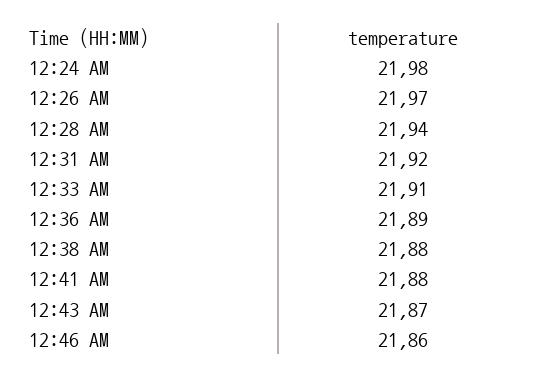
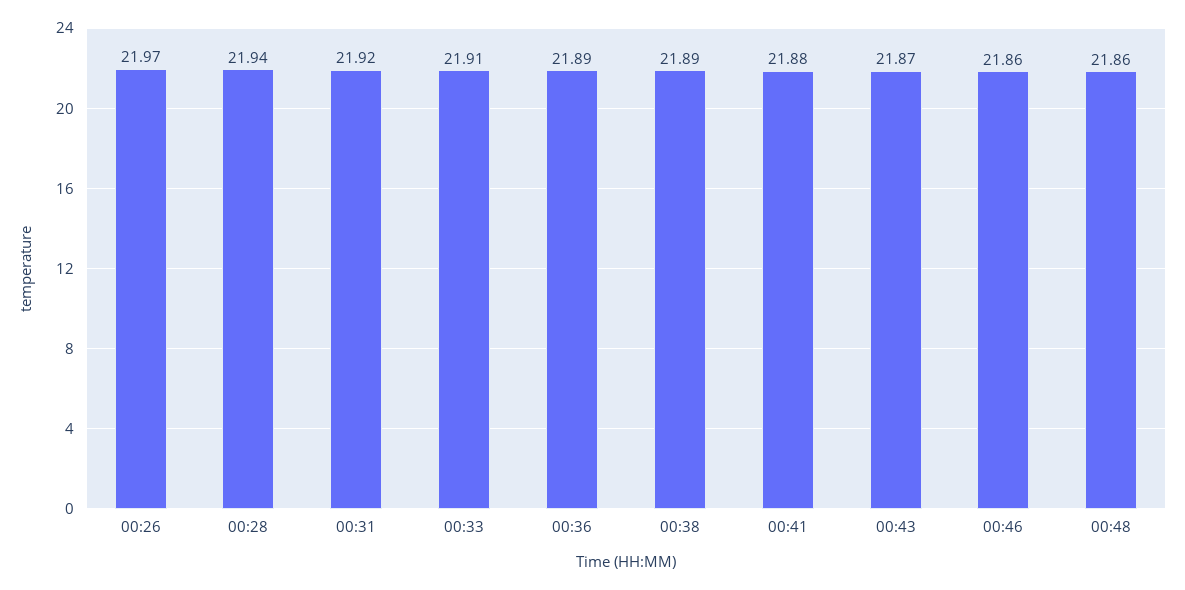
12:24 AM: 21.98 -> none
12:38 AM: 21.88 -> 21.89
00:48: none -> 21.86

